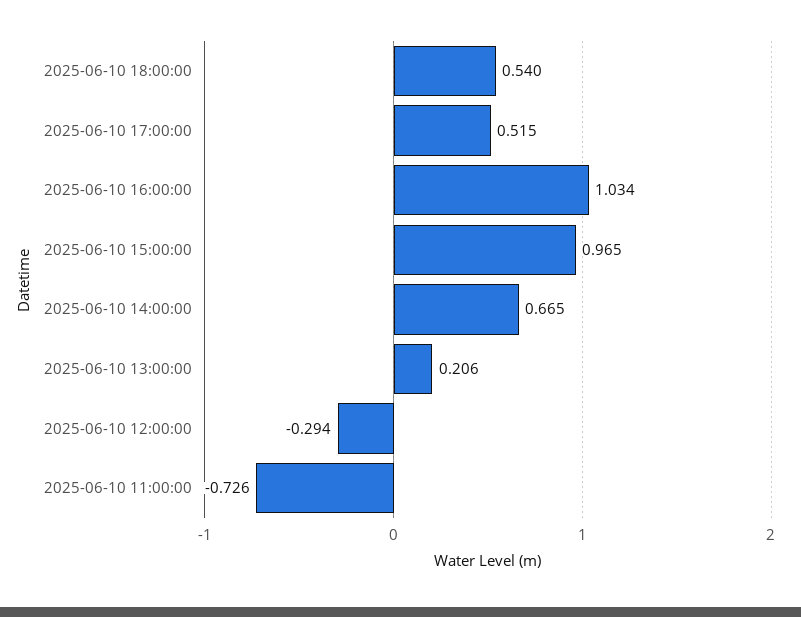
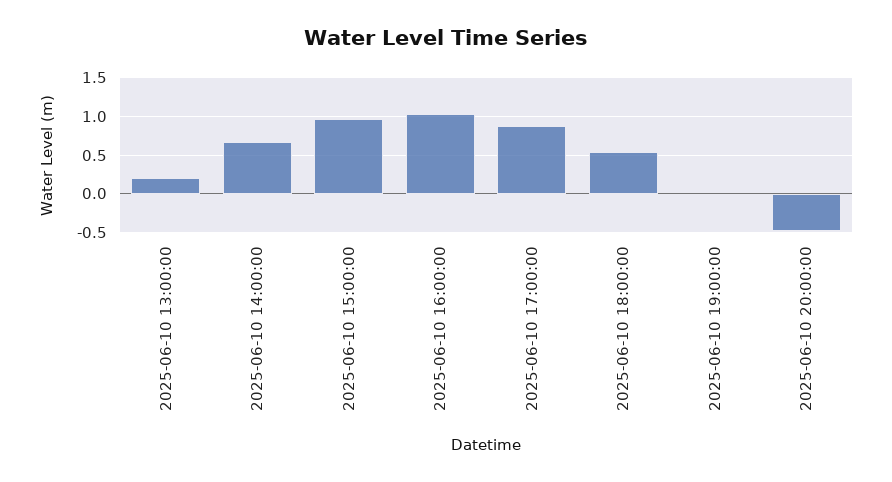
2025-06-10 17:00:00: 0.515 -> 0.9
2025-06-10 12:00:00: -0.294 -> none
2025-06-10 11:00:00: -0.726 -> none
2025-06-10 19:00:00: none -> 0
2025-06-10 20:00:00: none -> -0.5

